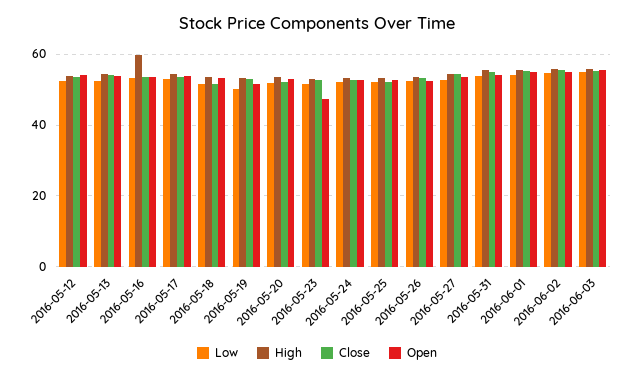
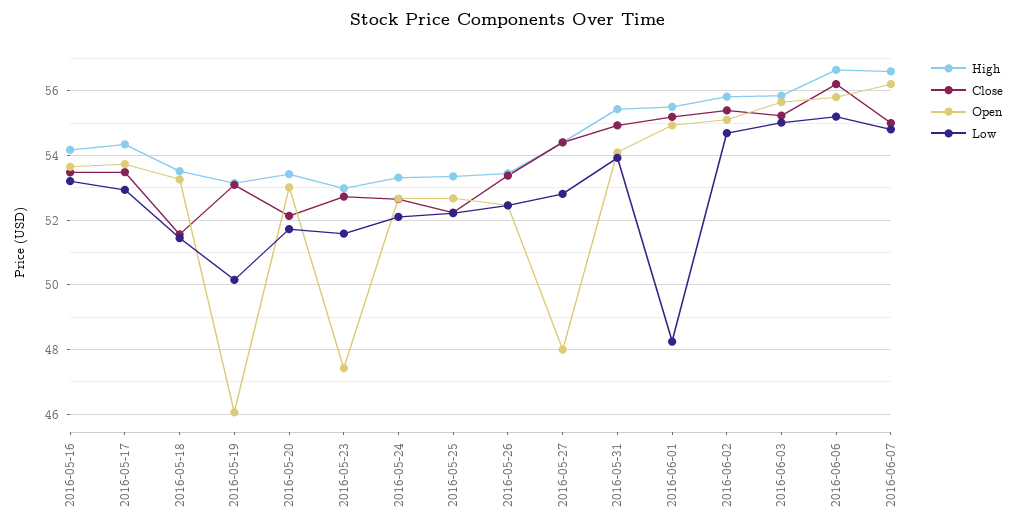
Low, 2016-05-12: 52 -> none
High, 2016-05-12: 54 -> none
Close, 2016-05-12: 54 -> none
Open, 2016-05-12: 54 -> none
Low, 2016-05-13: 52 -> none
High, 2016-05-13: 54 -> none
Close, 2016-05-13: 54 -> none
Open, 2016-05-13: 54 -> none
High, 2016-05-16: 60 -> 54.2
Open, 2016-05-19: 52 -> 46
Open, 2016-05-27: 54 -> 48
Low, 2016-06-01: 54 -> 48.2
High, 2016-06-06: none -> 56.6
Close, 2016-06-06: none -> 56.2
Open, 2016-06-06: none -> 55.8
Low, 2016-06-06: none -> 55.2
High, 2016-06-07: none -> 56.6
Close, 2016-06-07: none -> 55
Open, 2016-06-07: none -> 56.2
Low, 2016-06-07: none -> 54.8

